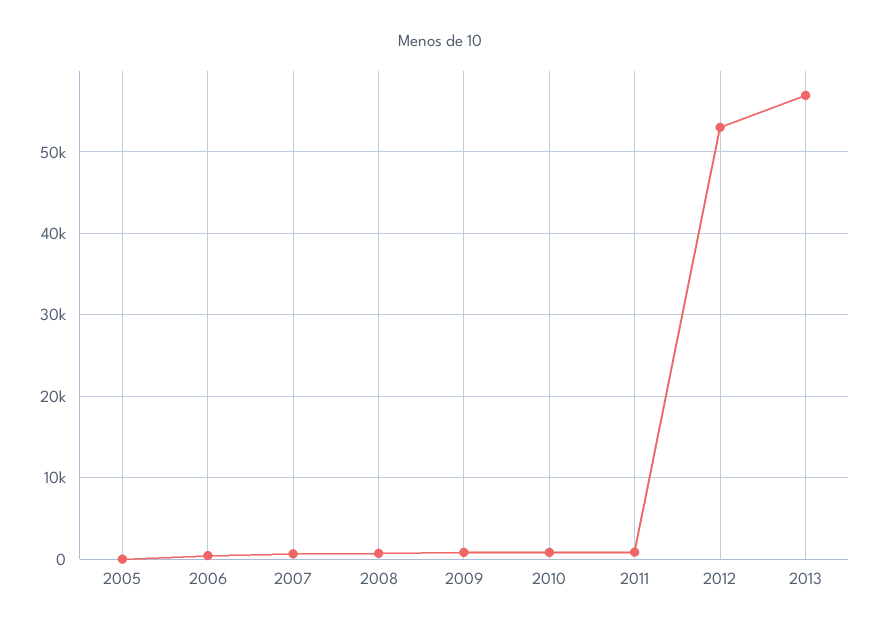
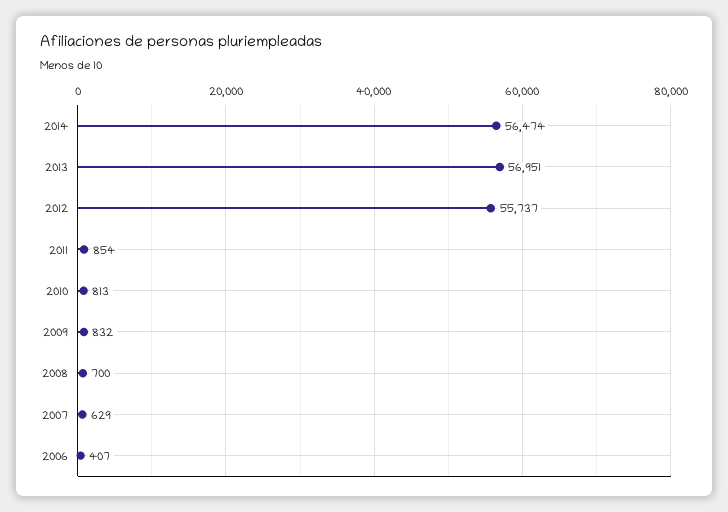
2005: 0 -> none
2012: 53000 -> 55737
2014: none -> 56474

